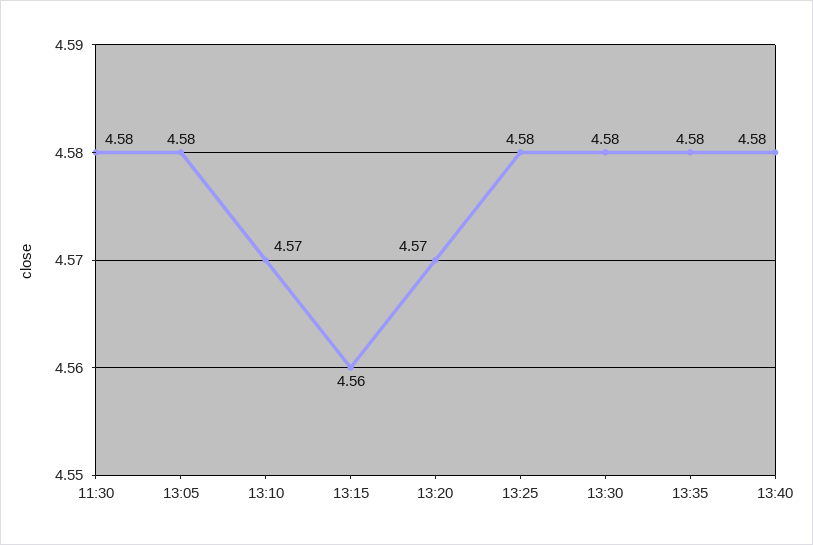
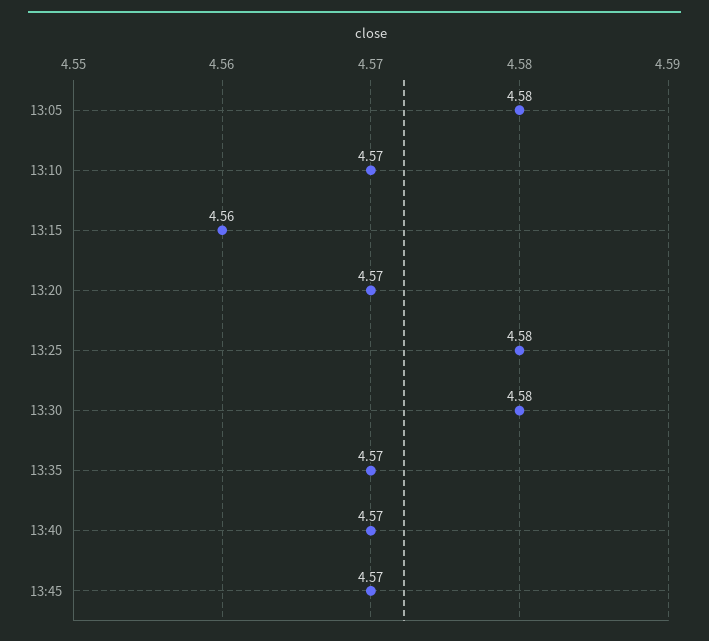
11:30: 4.58 -> none
13:35: 4.58 -> 4.57
13:40: 4.58 -> 4.57
13:45: none -> 4.57

